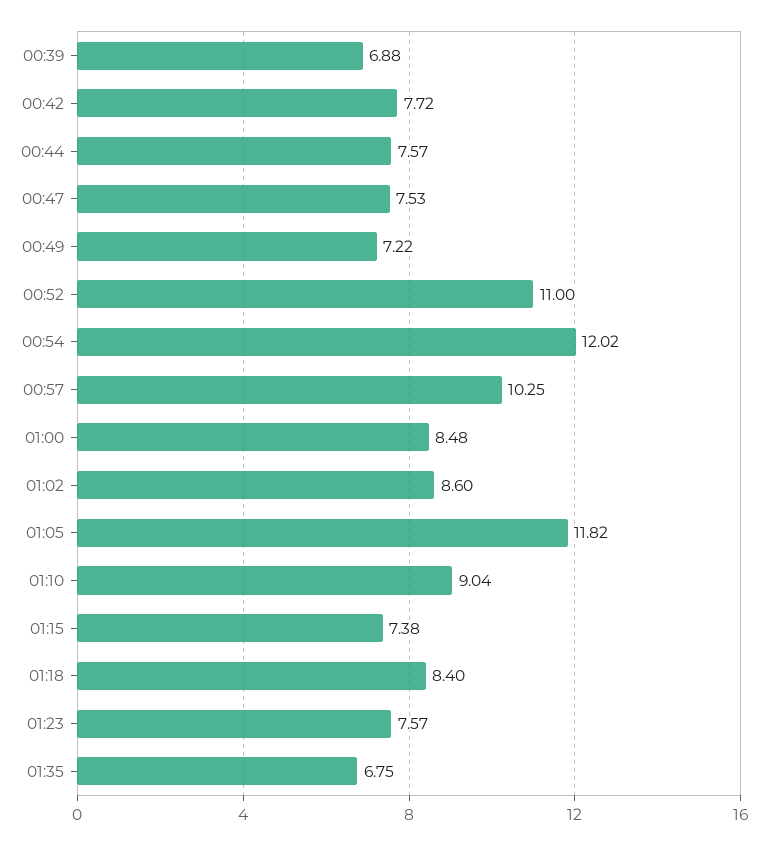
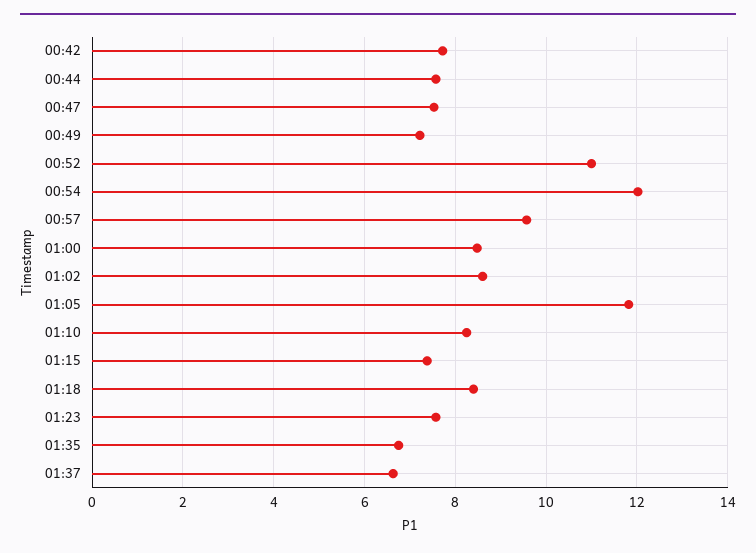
00:39: 6.88 -> none
00:57: 10.25 -> 9.6
01:10: 9.04 -> 8.2
01:37: none -> 6.6

